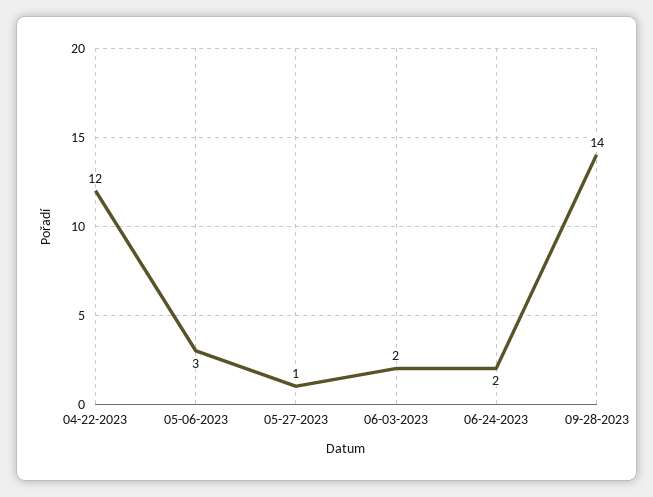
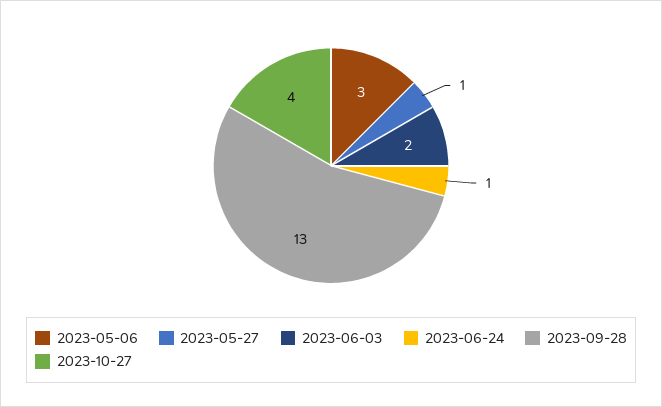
04-22-2023: 12 -> none
06-24-2023: 2 -> 1
09-28-2023: 14 -> 13
2023-10-27: none -> 4

